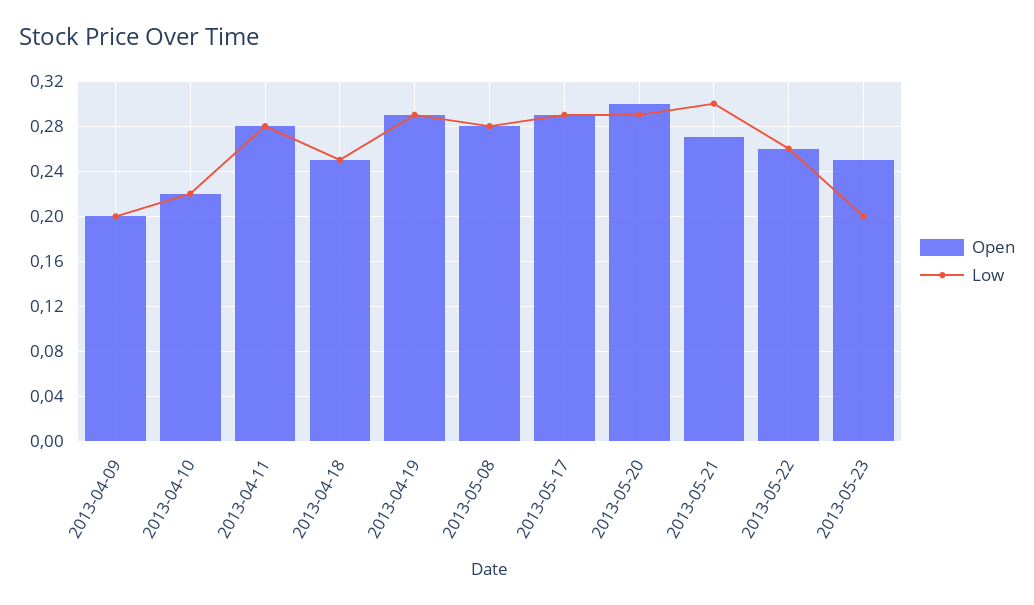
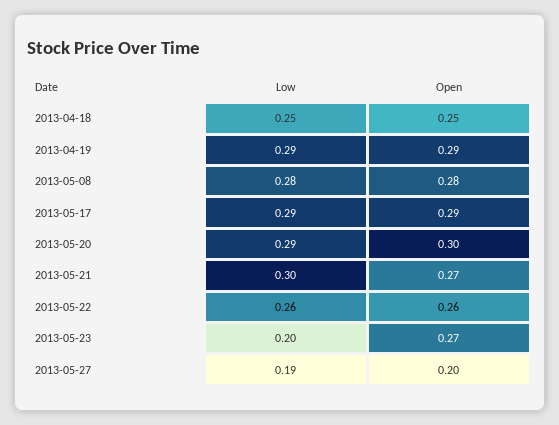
Open, 2013-04-09: 0.2 -> none
Low, 2013-04-09: 0.2 -> none
Open, 2013-04-10: 0.22 -> none
Low, 2013-04-10: 0.22 -> none
Open, 2013-04-11: 0.28 -> none
Low, 2013-04-11: 0.28 -> none
Open, 2013-05-23: 0.25 -> 0.27
Low, 2013-05-27: none -> 0.19
Open, 2013-05-27: none -> 0.2

